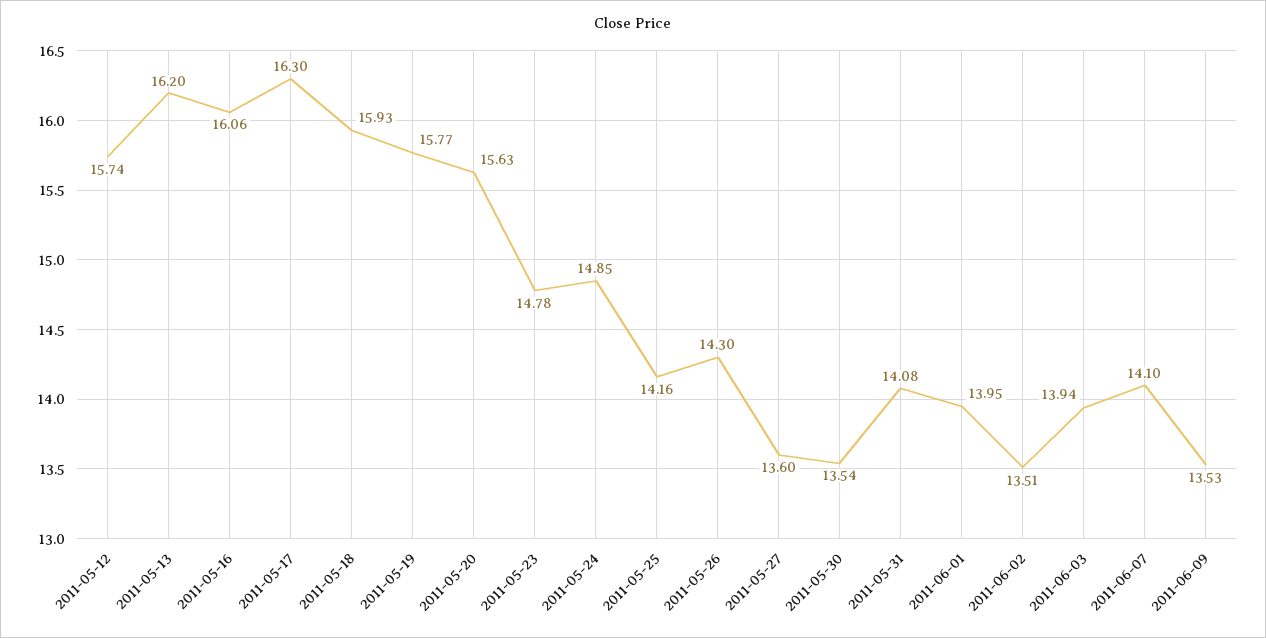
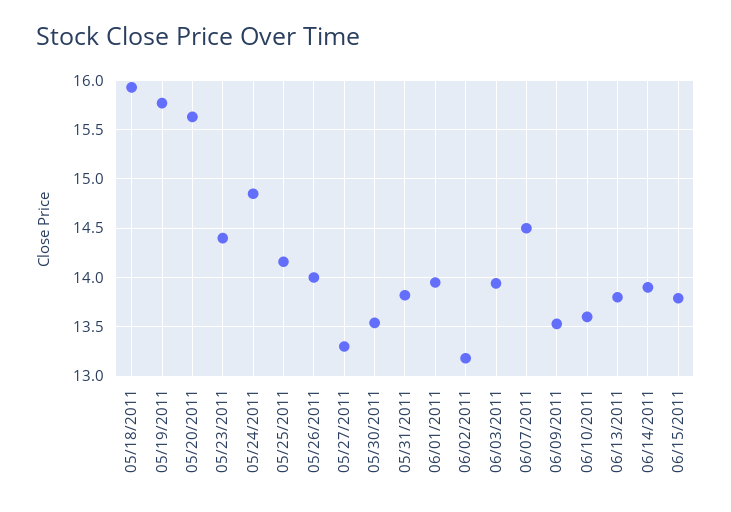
2011-05-12: 15.74 -> none
2011-05-13: 16.2 -> none
2011-05-16: 16.06 -> none
2011-05-17: 16.3 -> none
2011-05-23: 14.78 -> 14.4
2011-05-26: 14.3 -> 14
2011-05-27: 13.6 -> 13.3
2011-05-31: 14.08 -> 13.8
2011-06-02: 13.51 -> 13.2
2011-06-07: 14.1 -> 14.5
06/10/2011: none -> 13.6
06/13/2011: none -> 13.8
06/14/2011: none -> 13.9
06/15/2011: none -> 13.8

